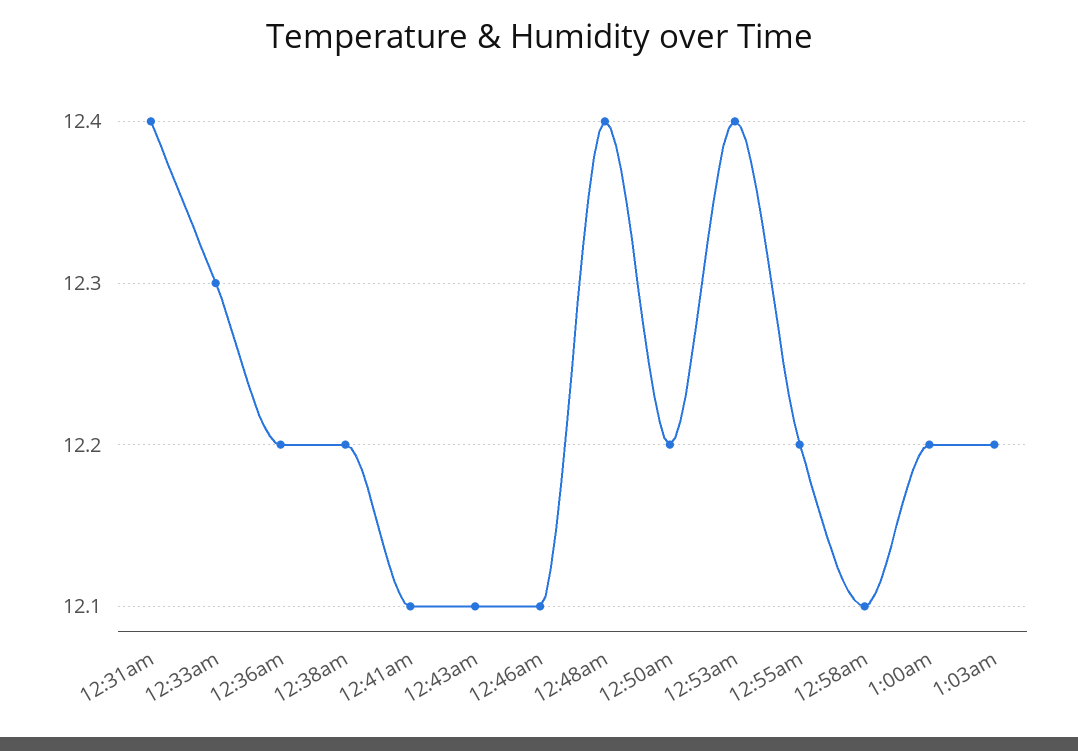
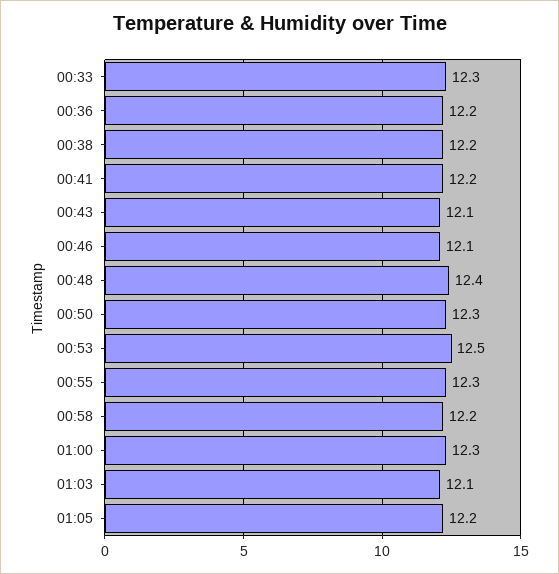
12:31am: 12.4 -> none
12:41am: 12.1 -> 12.2
12:50am: 12.2 -> 12.3
12:53am: 12.4 -> 12.5
12:55am: 12.2 -> 12.3
12:58am: 12.1 -> 12.2
1:00am: 12.2 -> 12.3
1:03am: 12.2 -> 12.1
01:05: none -> 12.2

